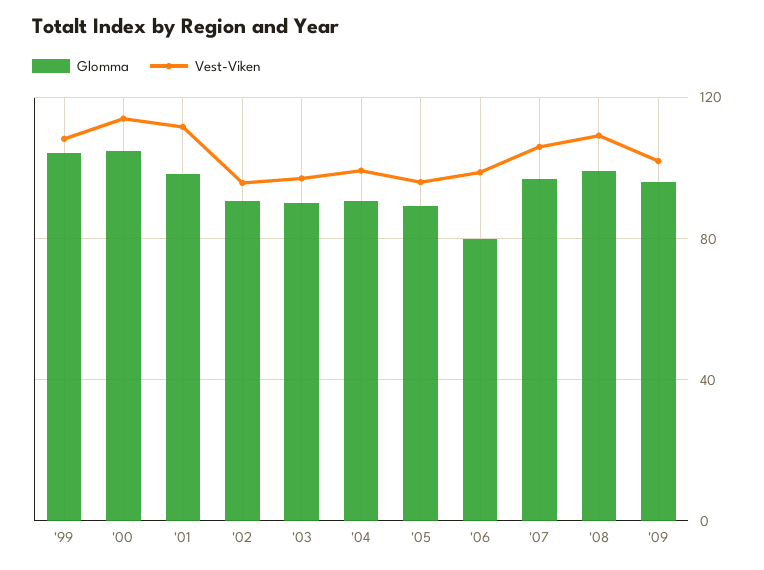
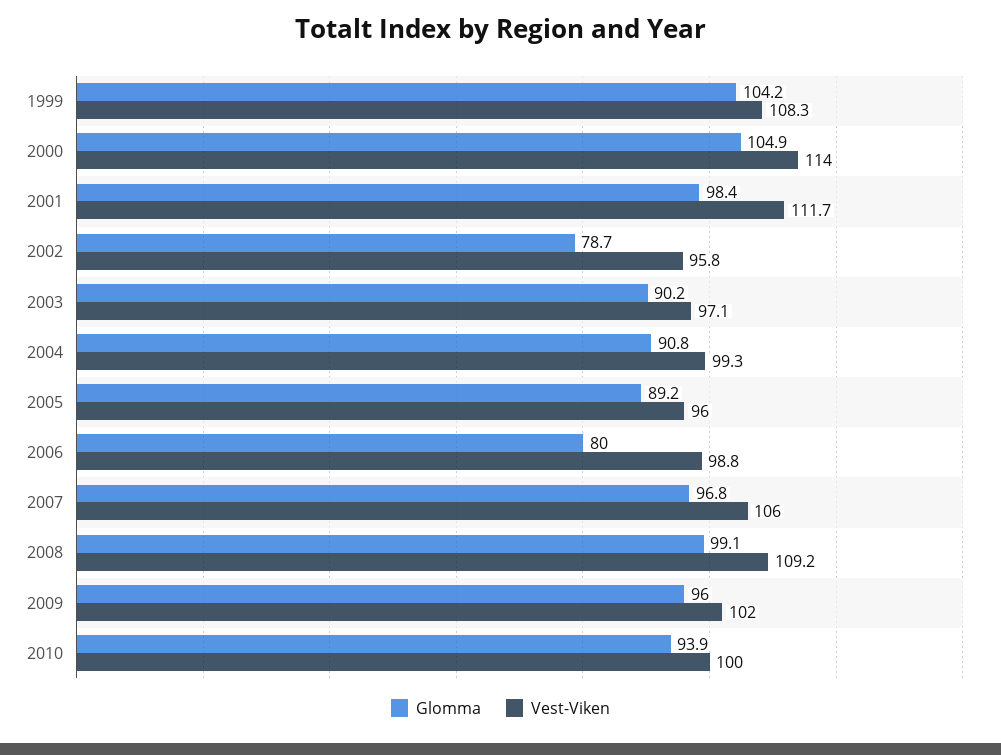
Glomma, '02: 90 -> 78.7
Glomma, 2010: none -> 93.9
Vest-Viken, 2010: none -> 100

